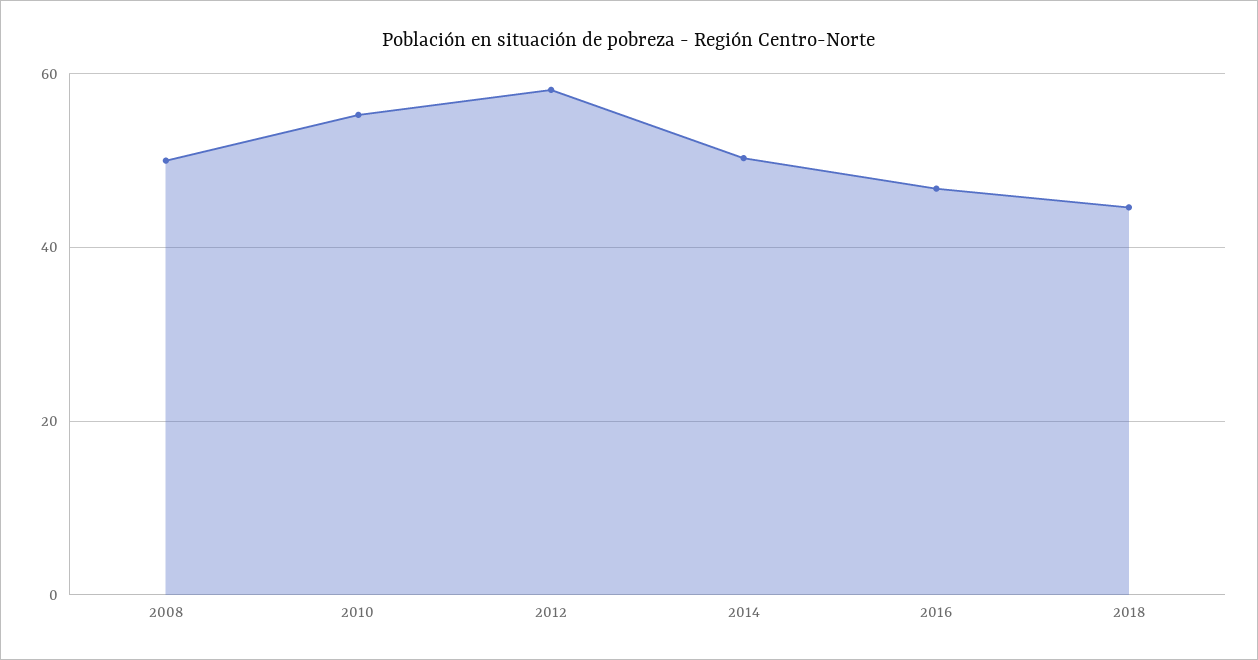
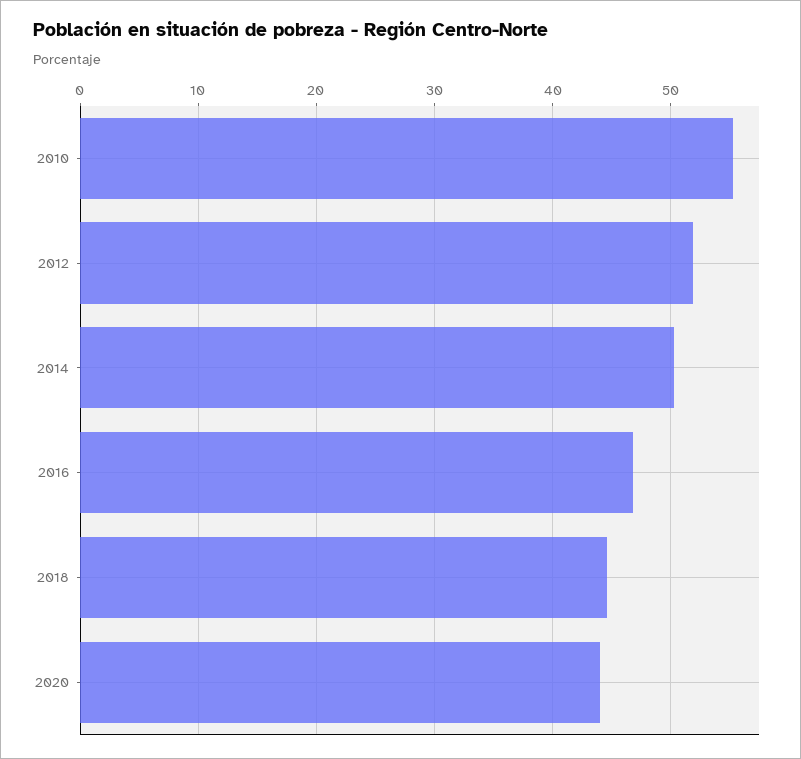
2008: 50 -> none
2012: 58 -> 52
2020: none -> 44

